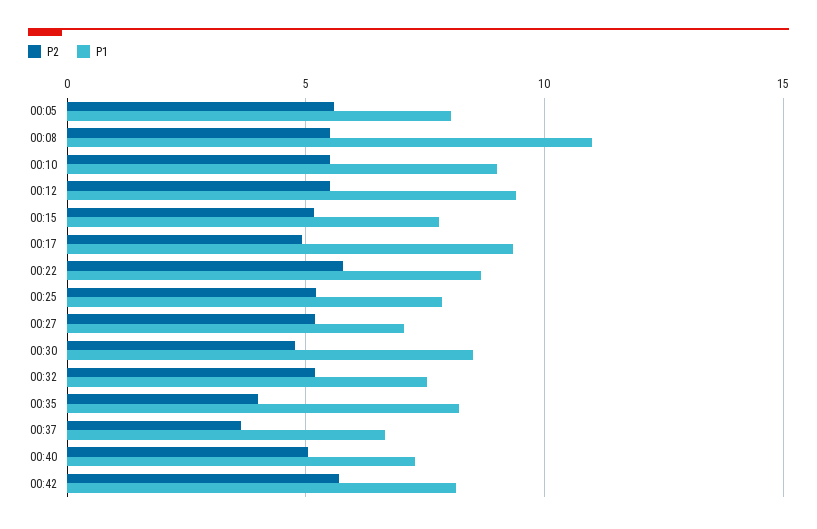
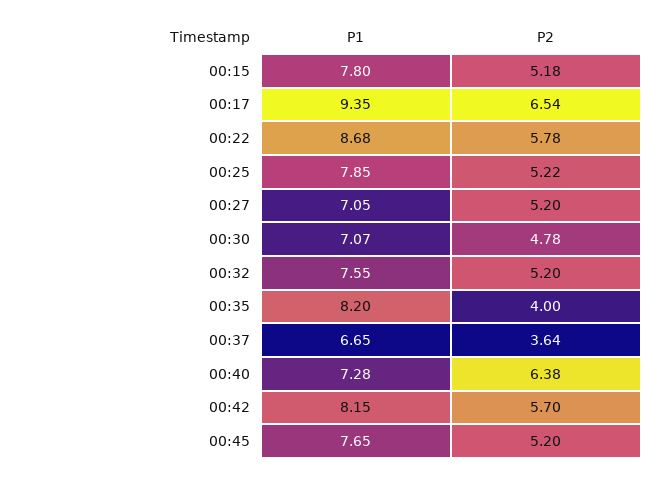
P2, 00:05: 5.5 -> none
P1, 00:05: 8 -> none
P2, 00:08: 5.5 -> none
P1, 00:08: 11 -> none
P2, 00:10: 5.5 -> none
P1, 00:10: 9 -> none
P2, 00:12: 5.5 -> none
P1, 00:12: 9.5 -> none
P2, 00:17: 5 -> 6.54
P1, 00:30: 8.5 -> 7.07
P2, 00:40: 5 -> 6.38
P1, 00:45: none -> 7.65
P2, 00:45: none -> 5.2

